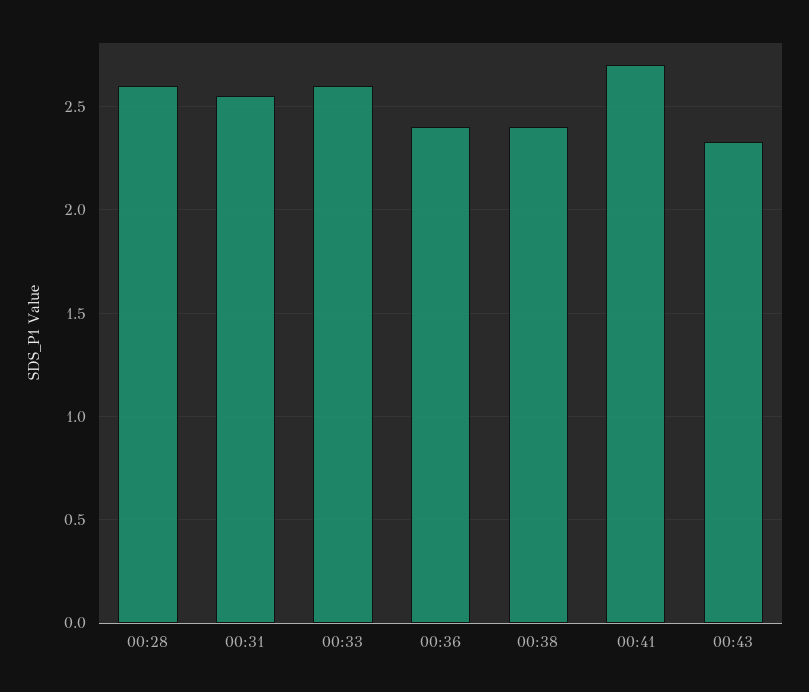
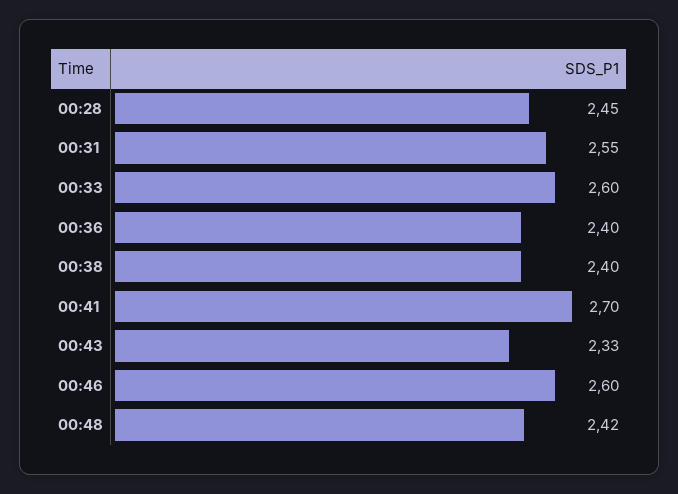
00:28: 2.6 -> 2.45
00:46: none -> 2.6
00:48: none -> 2.42

